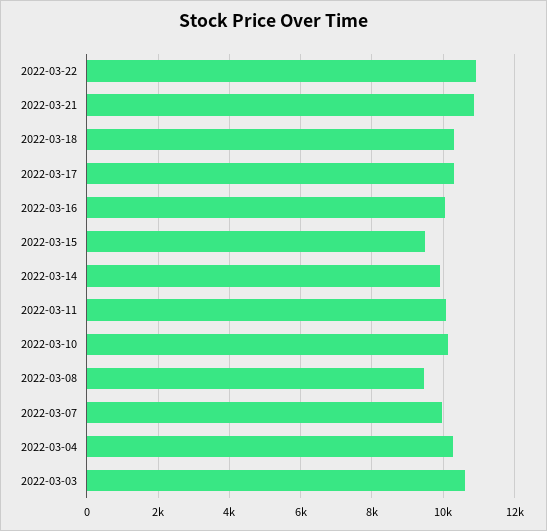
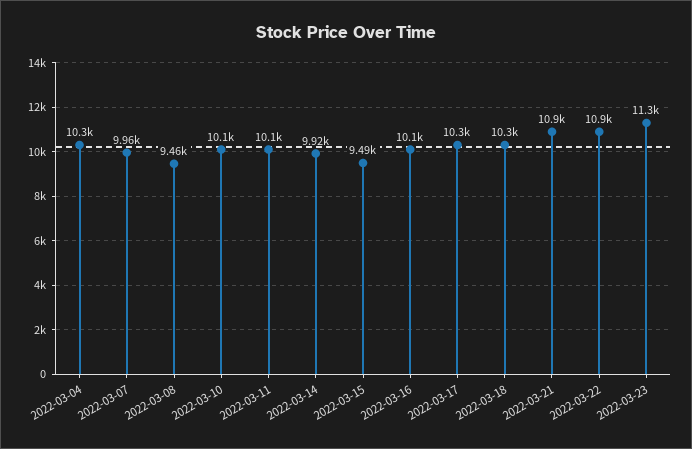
2022-03-03: 10600 -> none
2022-03-23: none -> 11300

